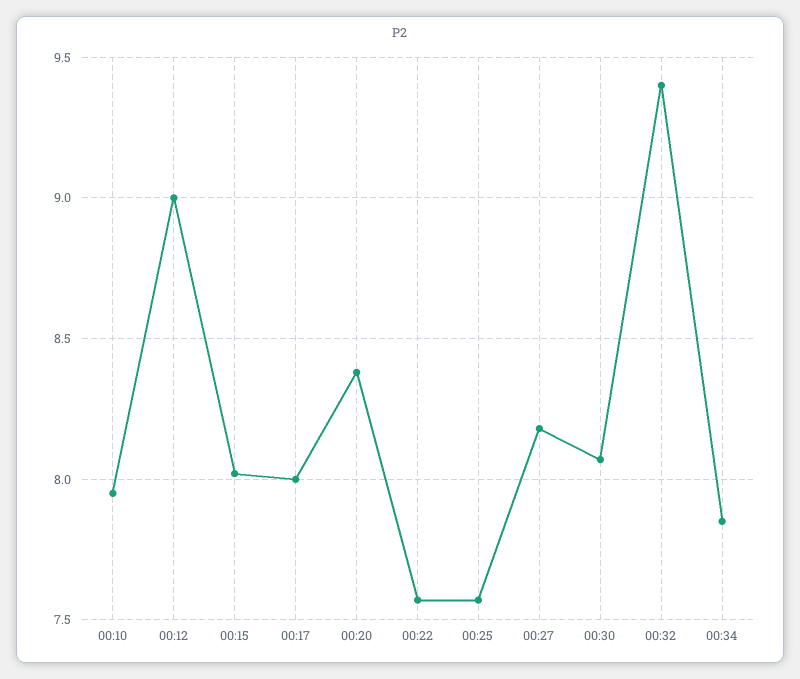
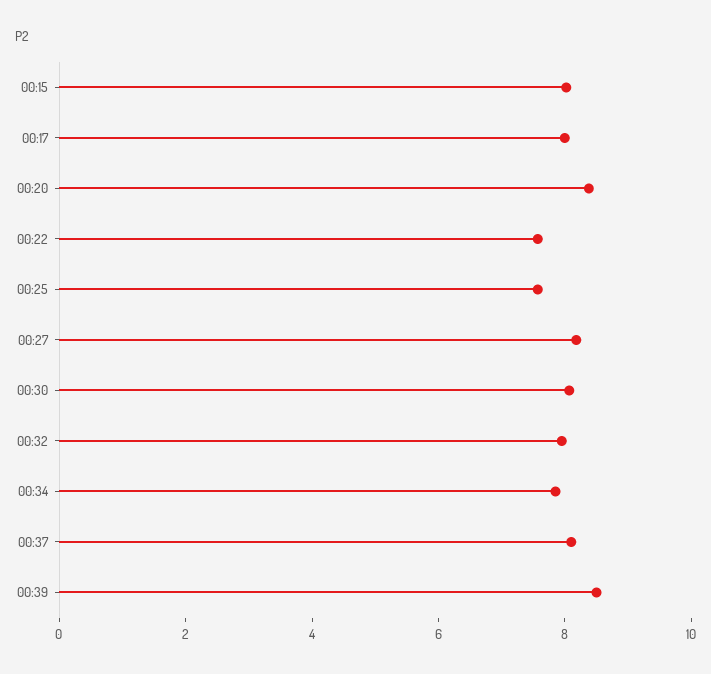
00:10: 7.95 -> none
00:12: 9 -> none
00:32: 9.4 -> 8
00:37: none -> 8
00:39: none -> 8.5

